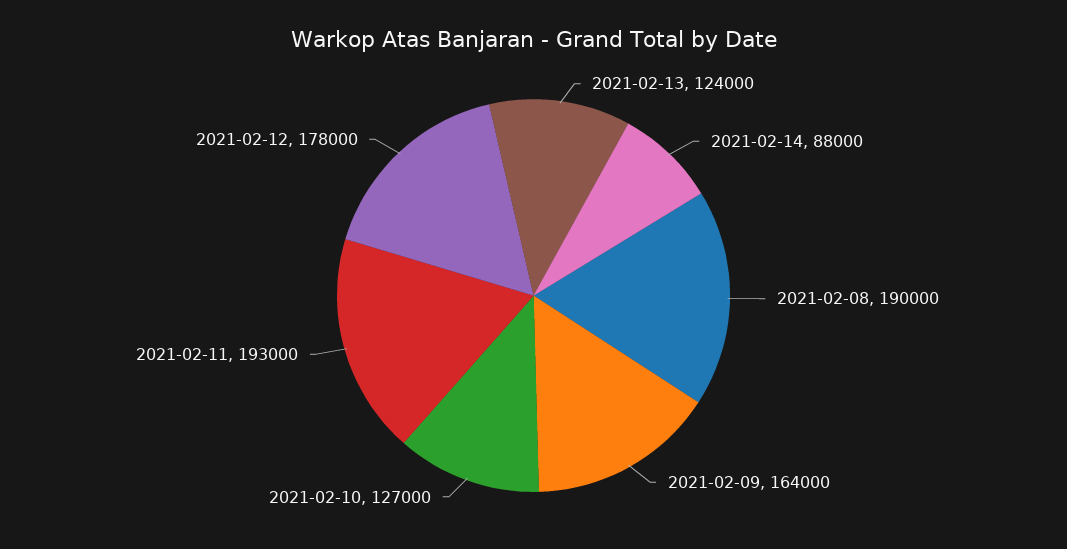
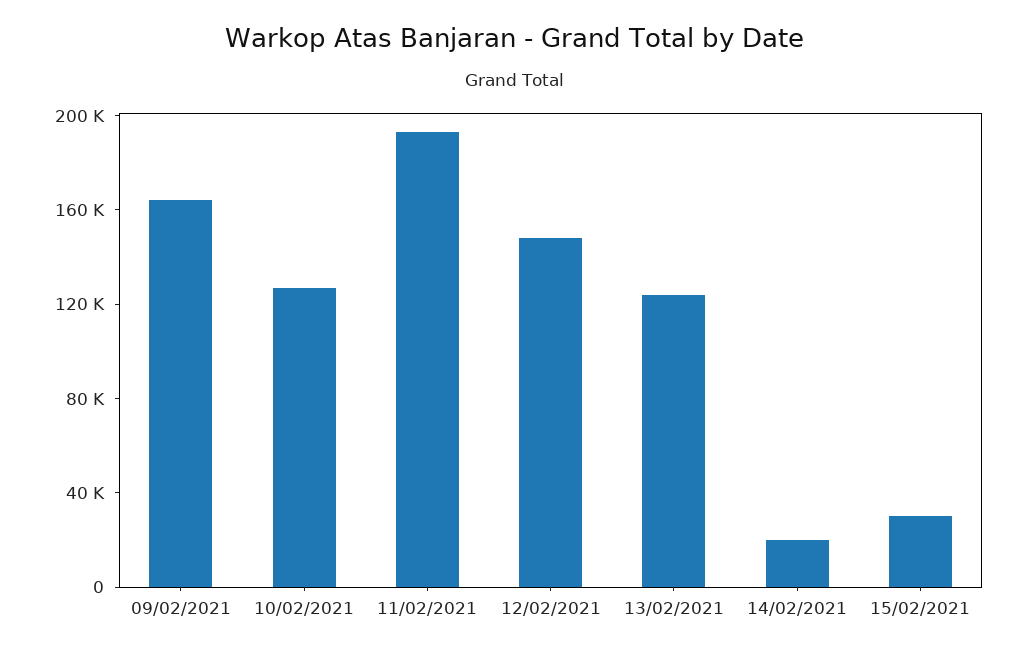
2021-02-14: 88000 -> 20000
2021-02-08: 190000 -> none
2021-02-12: 178000 -> 150000
15/02/2021: none -> 30000

